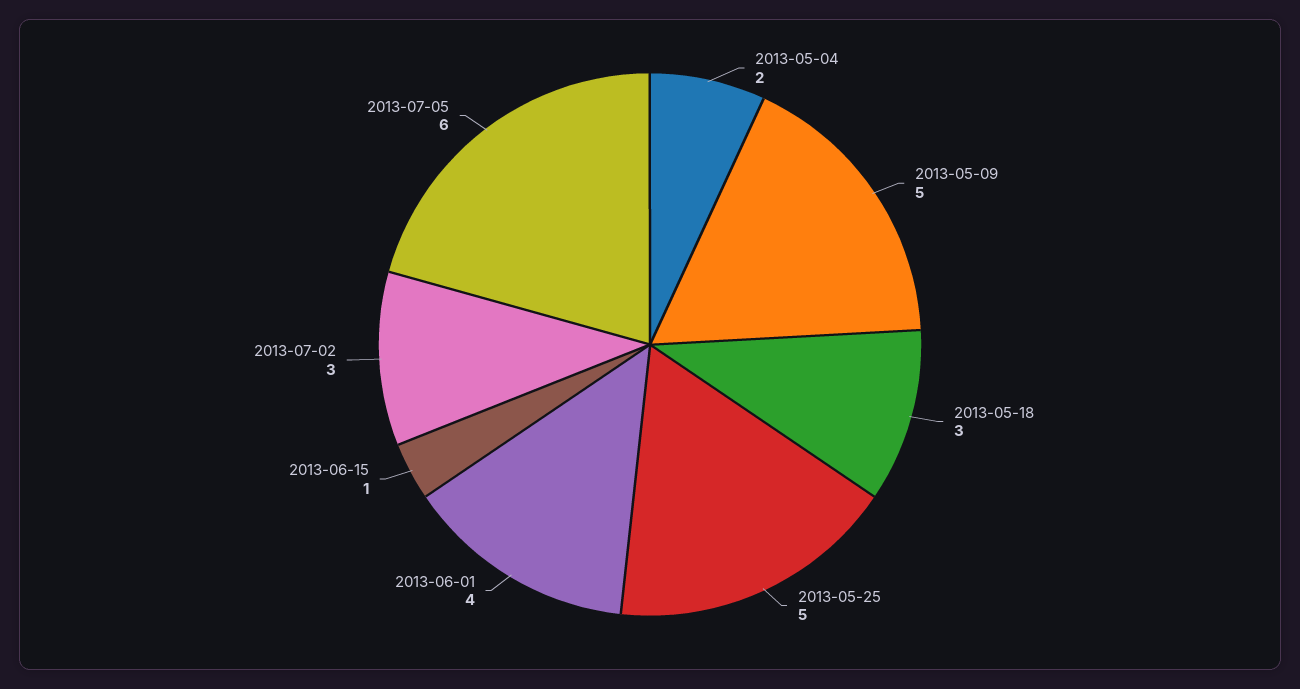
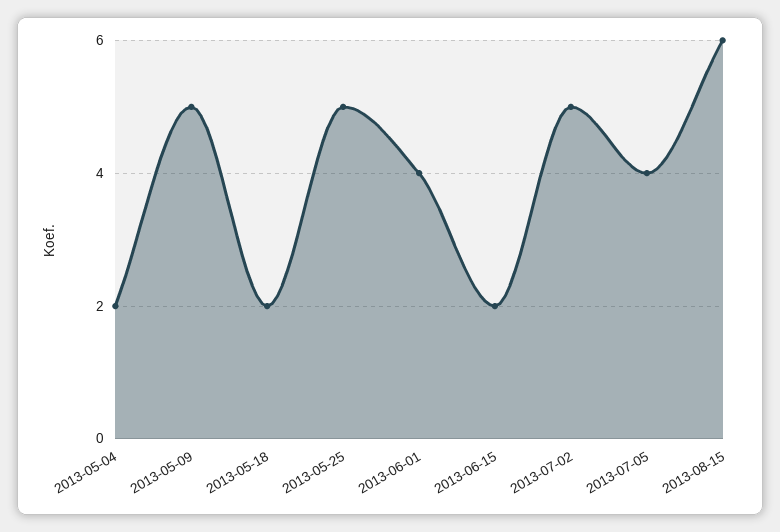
2013-05-18: 3 -> 2
2013-06-15: 1 -> 2
2013-07-02: 3 -> 5
2013-07-05: 6 -> 4
2013-08-15: none -> 6

